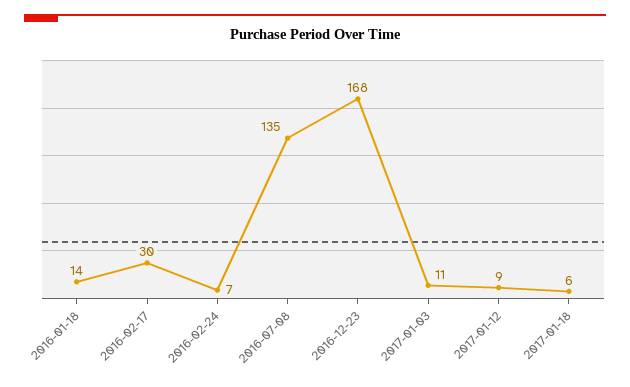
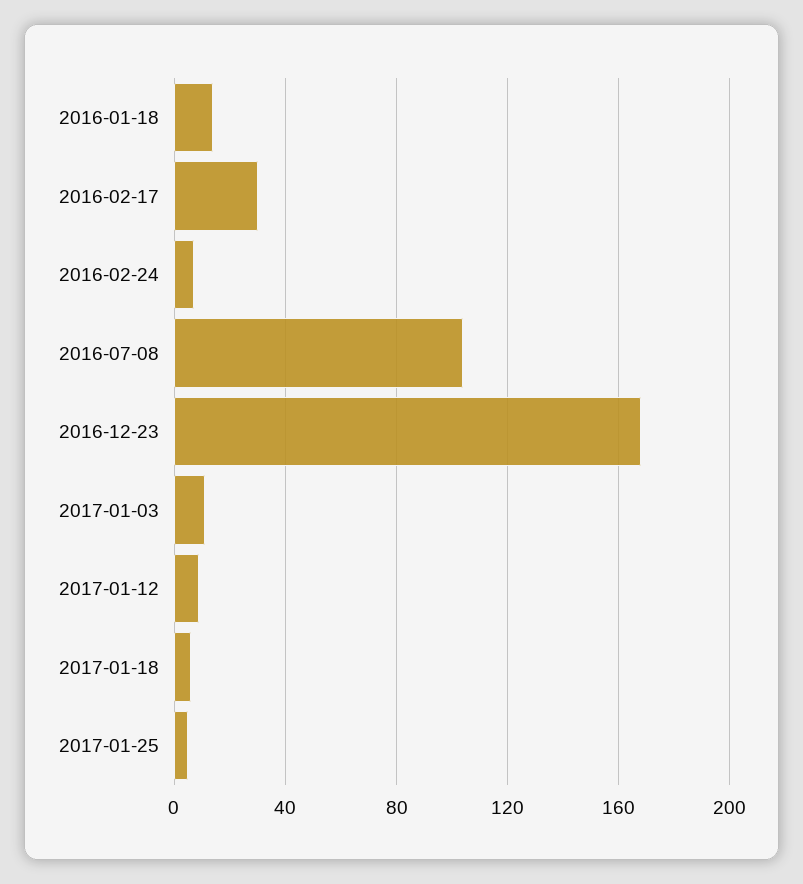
2016-07-08: 135 -> 105
2017-01-25: none -> 5

